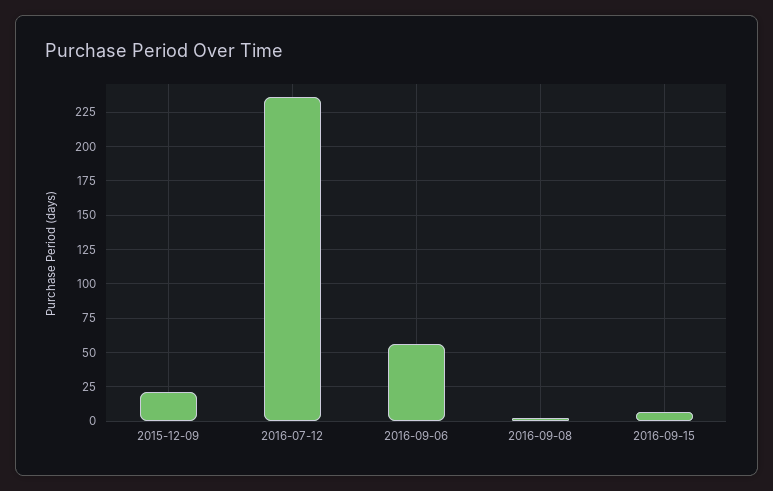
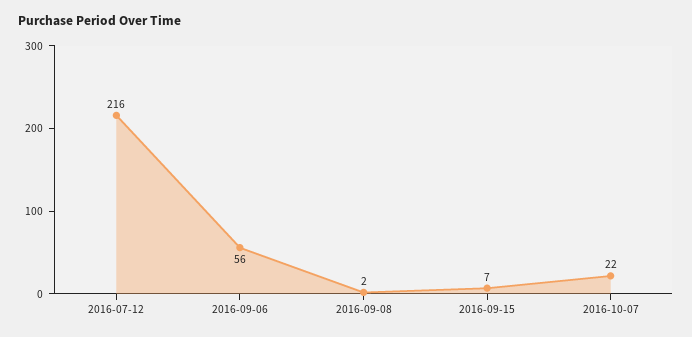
2015-12-09: 20 -> none
2016-07-12: 235 -> 216
2016-10-07: none -> 22

